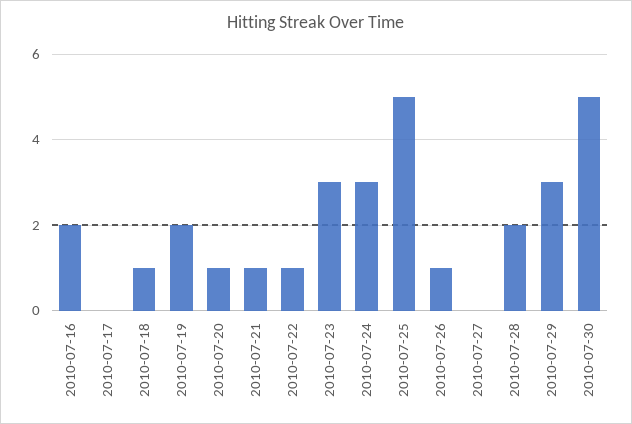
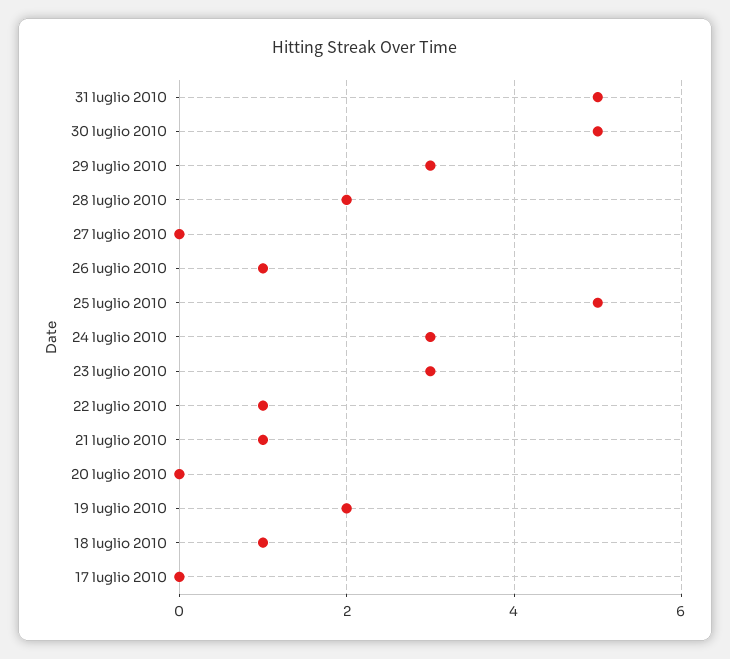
2010-07-16: 2 -> none
2010-07-20: 1 -> 0
31 luglio 2010: none -> 5

